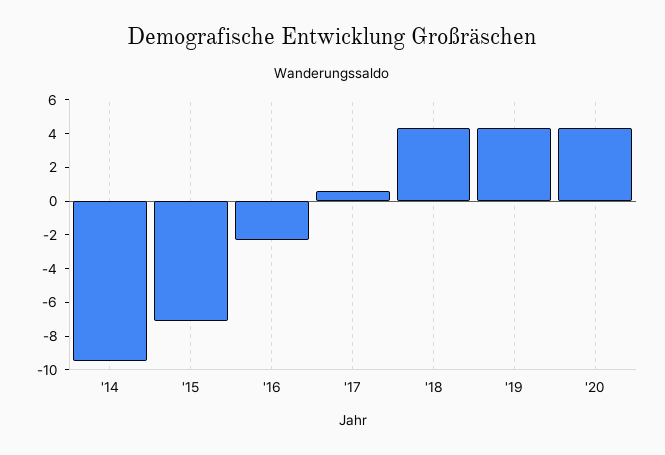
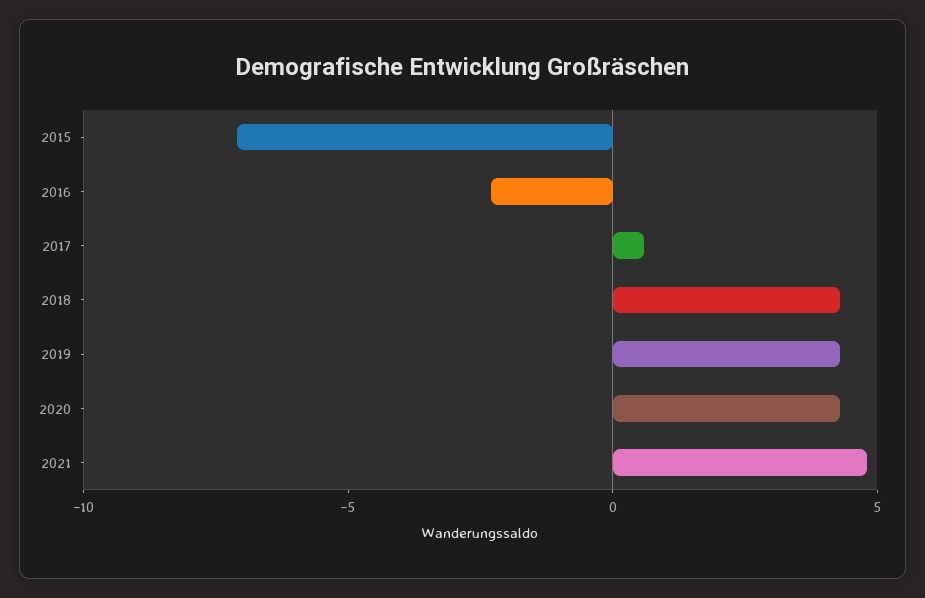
'14: -9.5 -> none
2021: none -> 5

